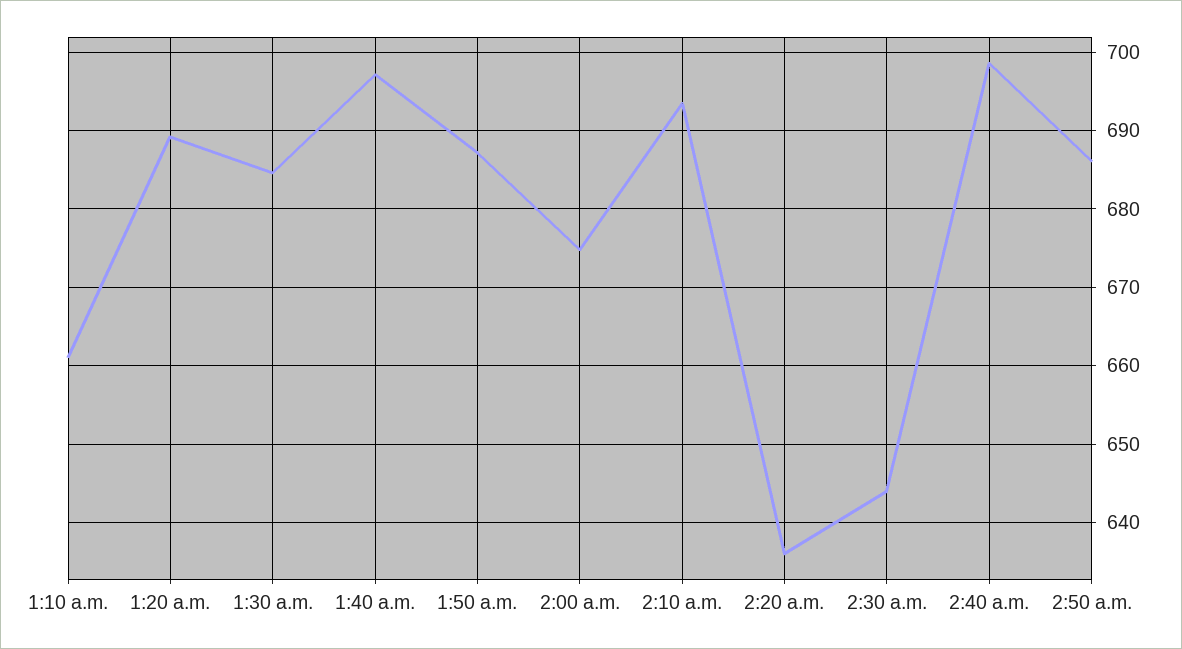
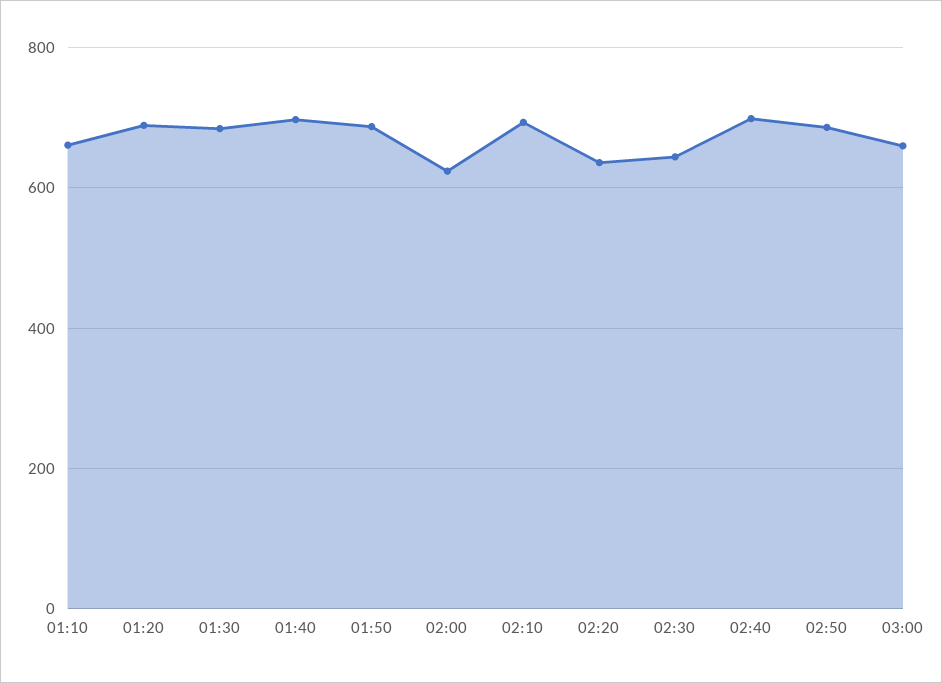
2:00 a.m.: 675 -> 620
03:00: none -> 660

